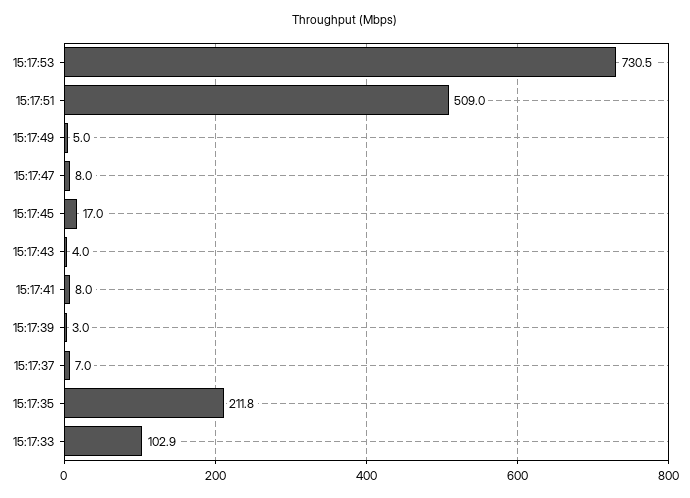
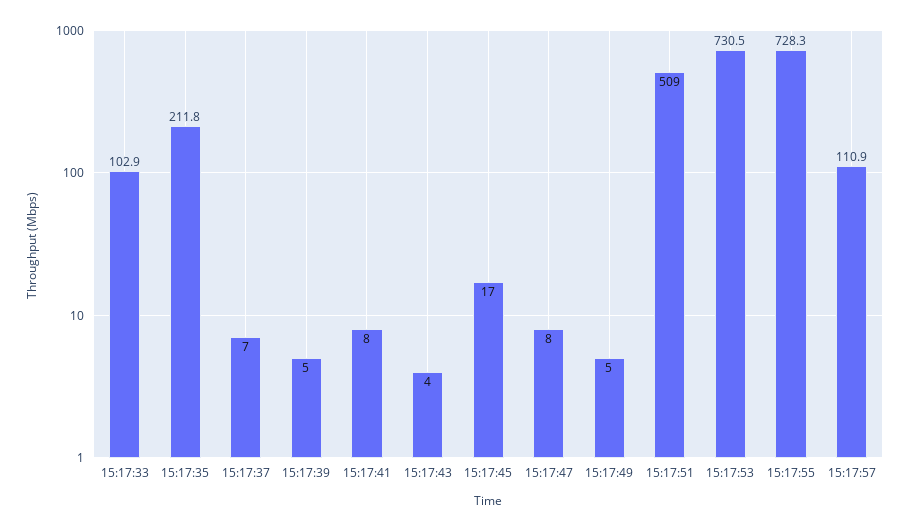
15:17:39: 3 -> 5
15:17:55: none -> 728.3
15:17:57: none -> 110.9

